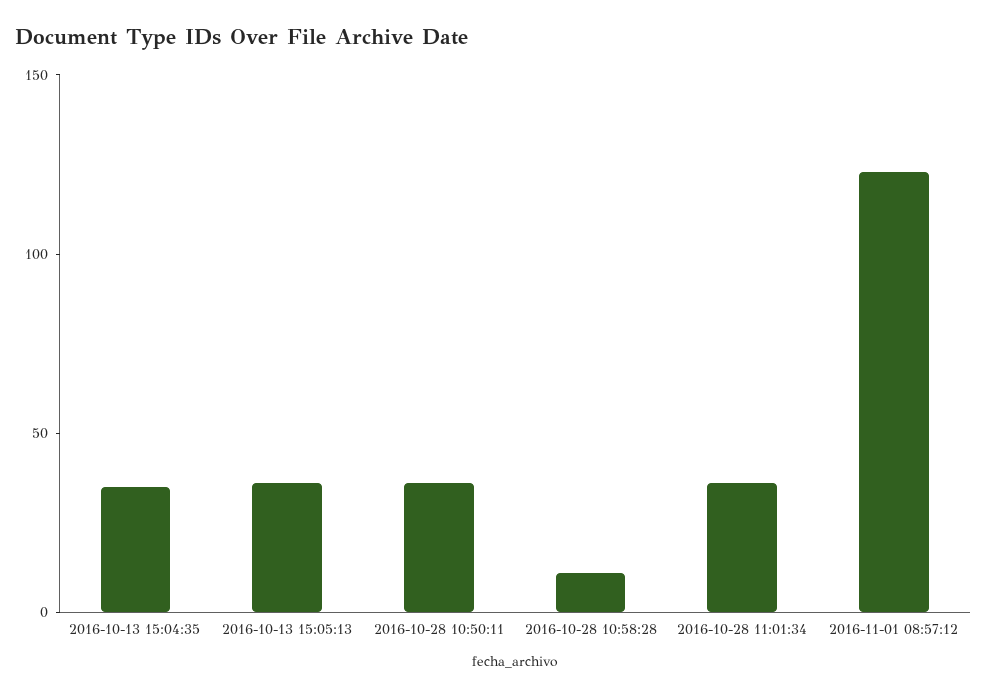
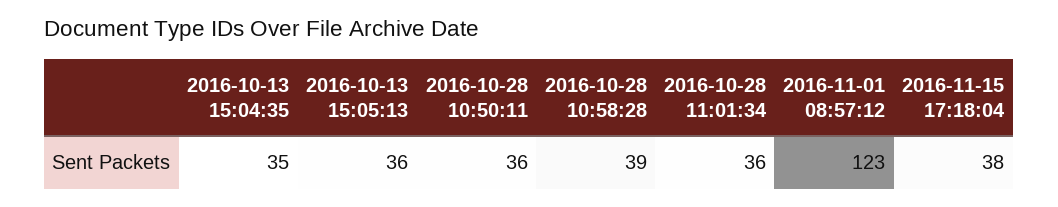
2016-10-28 10:58:28: 10 -> 39
2016-11-15 17:18:04: none -> 38

